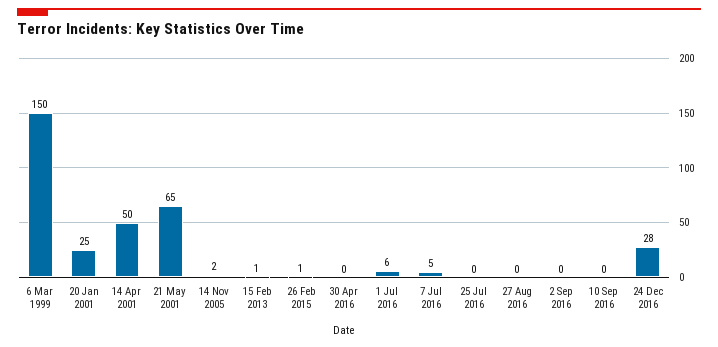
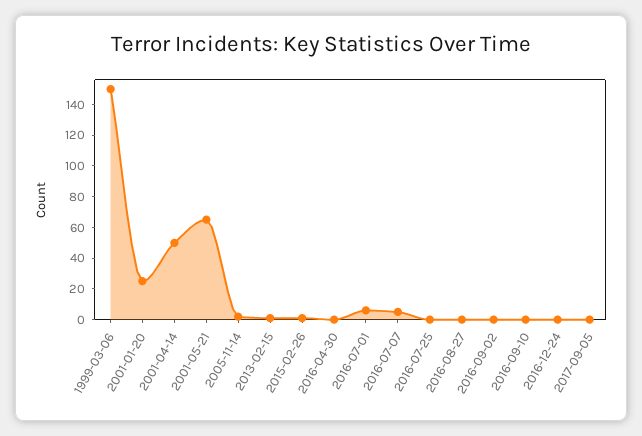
24 Dec 2016: 28 -> 0
2017-09-05: none -> 0

